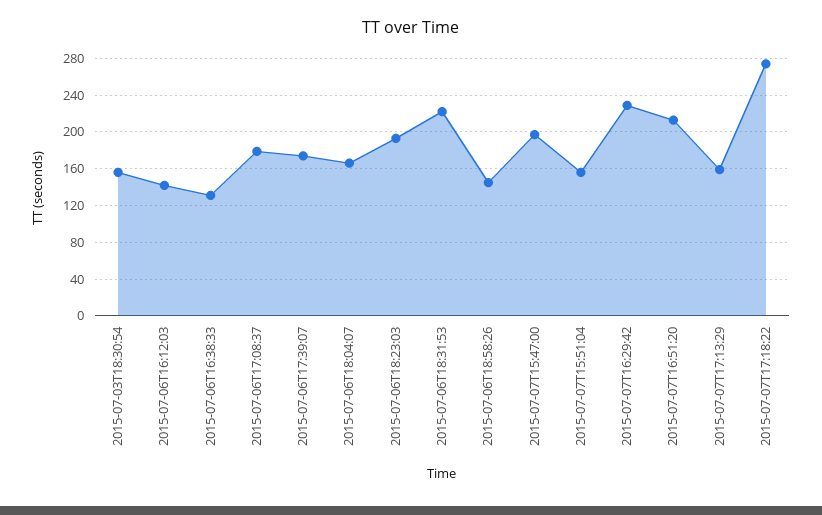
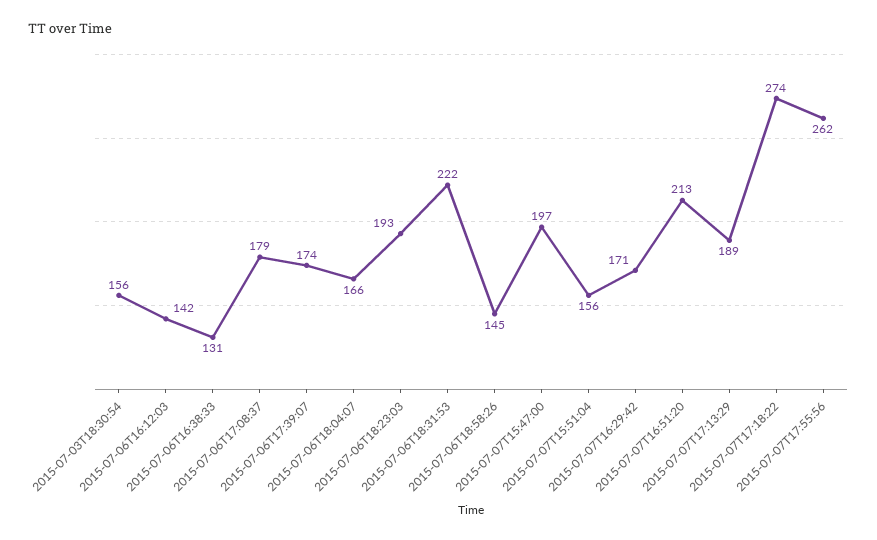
2015-07-07T16:29:42: 230 -> 171
2015-07-07T17:13:29: 160 -> 189
2015-07-07T17:55:56: none -> 262

